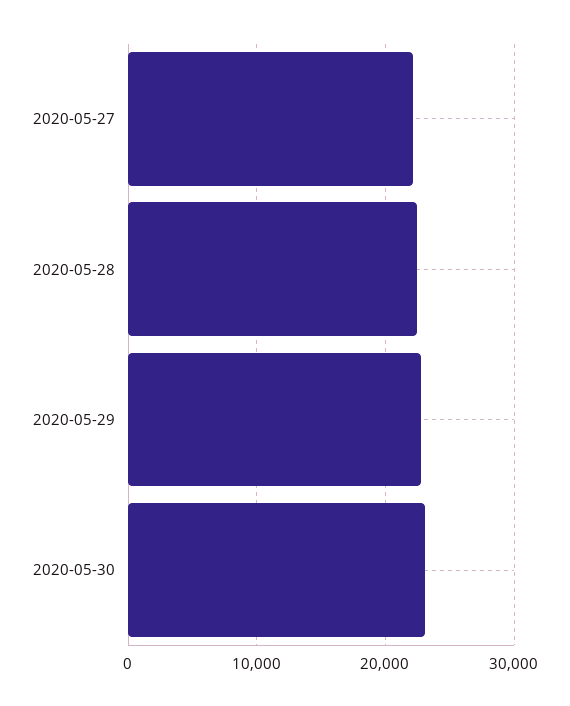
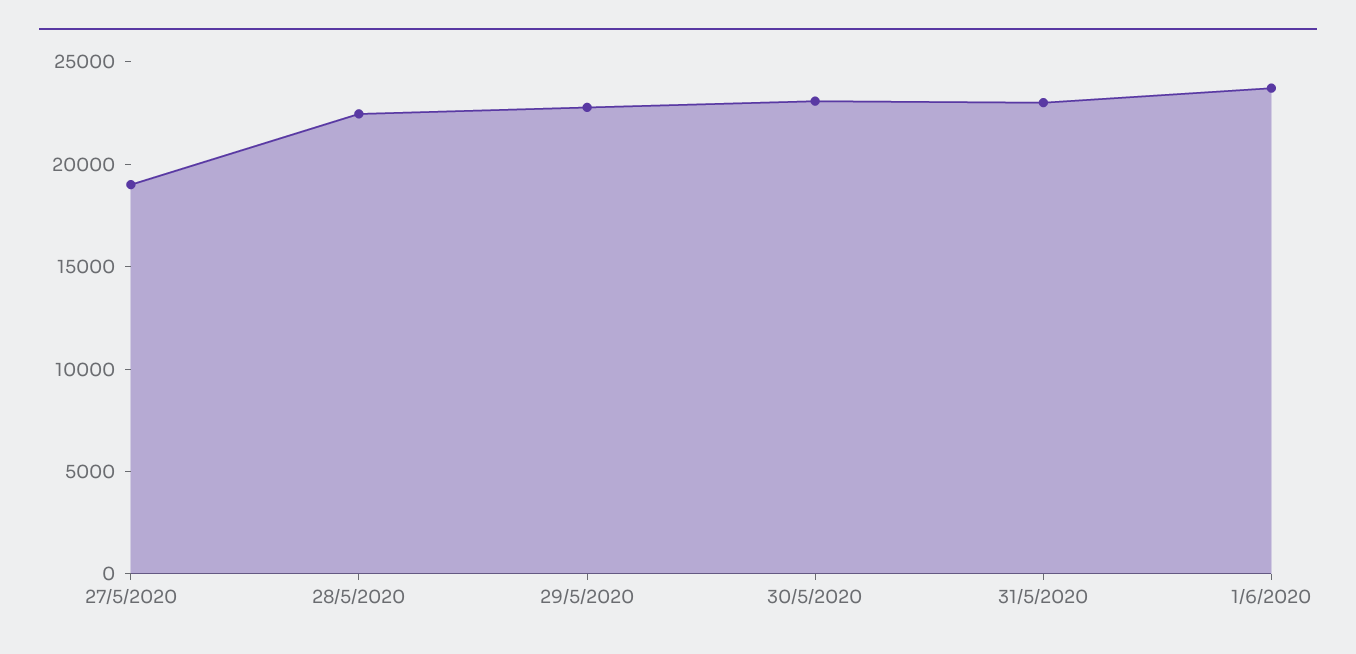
2020-05-27: 22000 -> 19000
31/5/2020: none -> 23000
1/6/2020: none -> 24000

